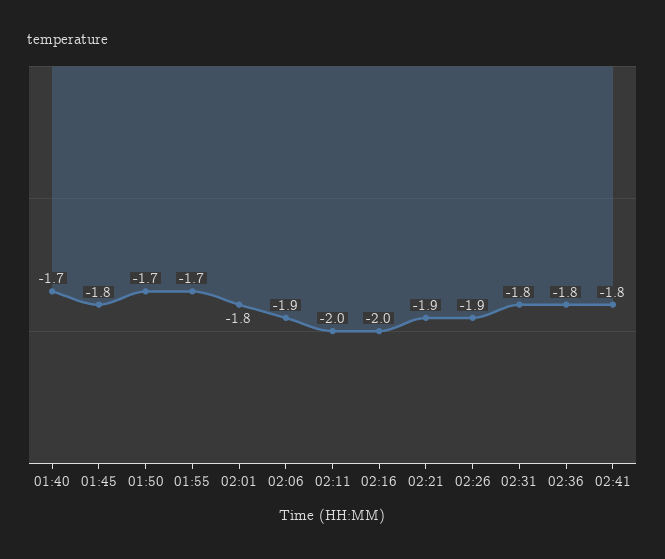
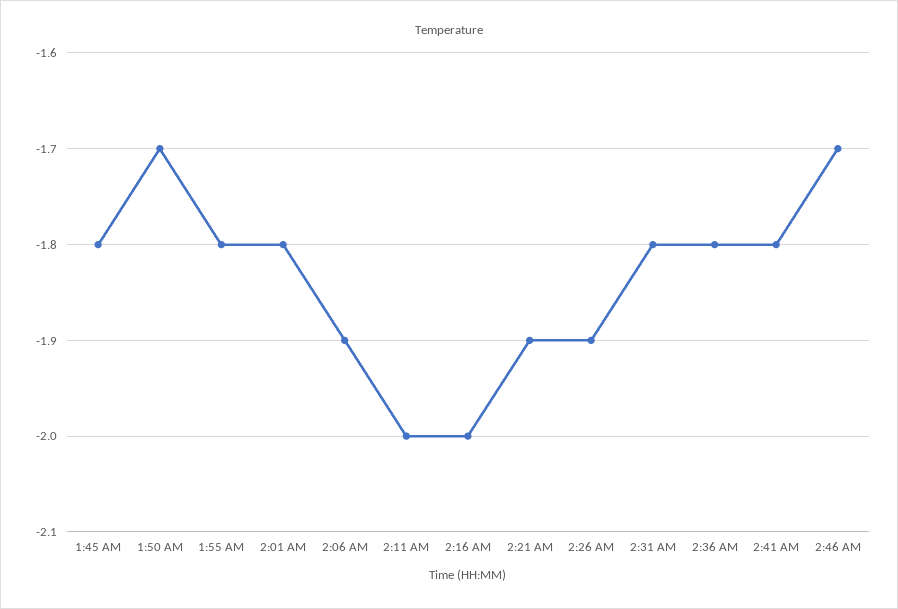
01:40: -1.7 -> none
01:55: -1.7 -> -1.8
2:46 AM: none -> -1.7

